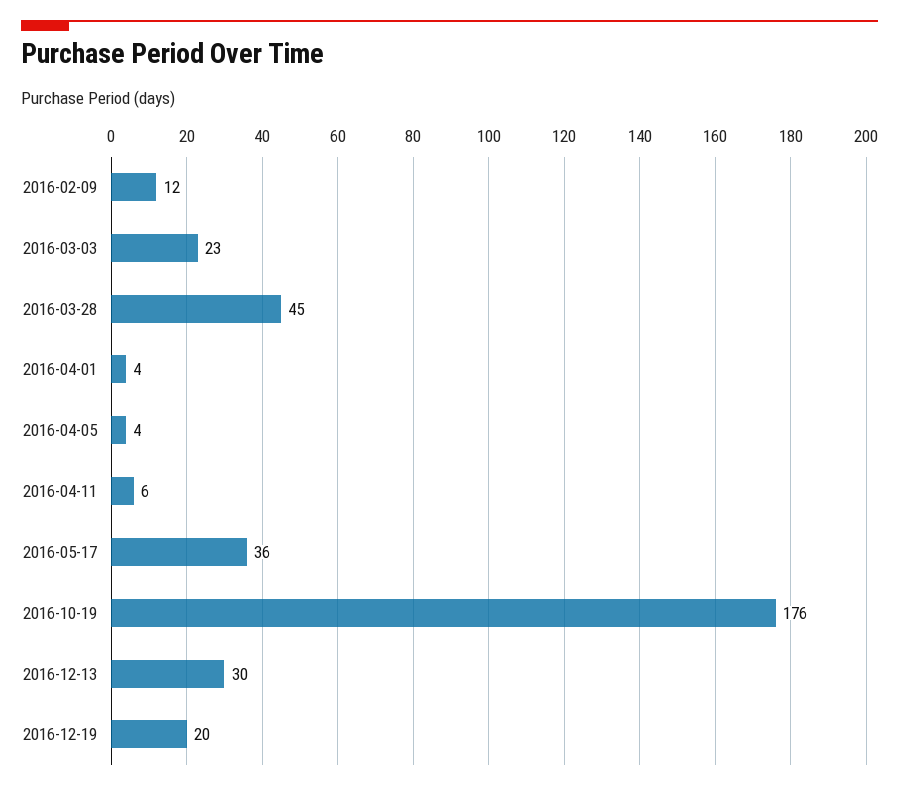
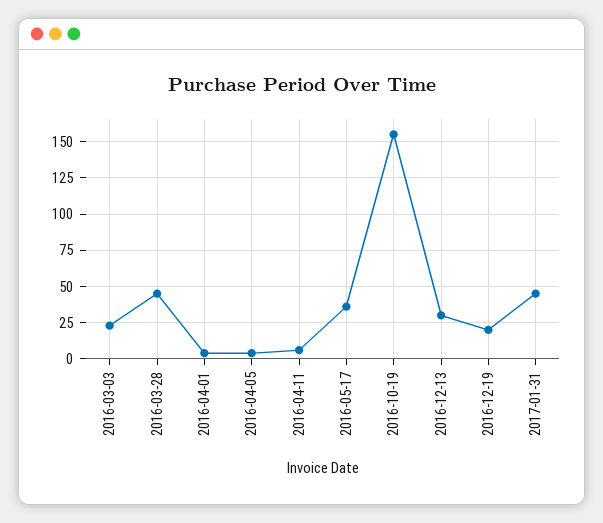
2016-02-09: 12 -> none
2016-10-19: 176 -> 155
2017-01-31: none -> 45

